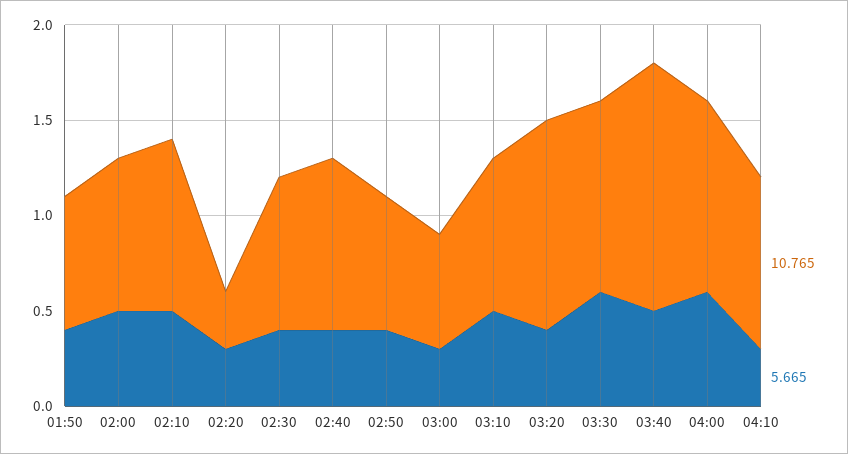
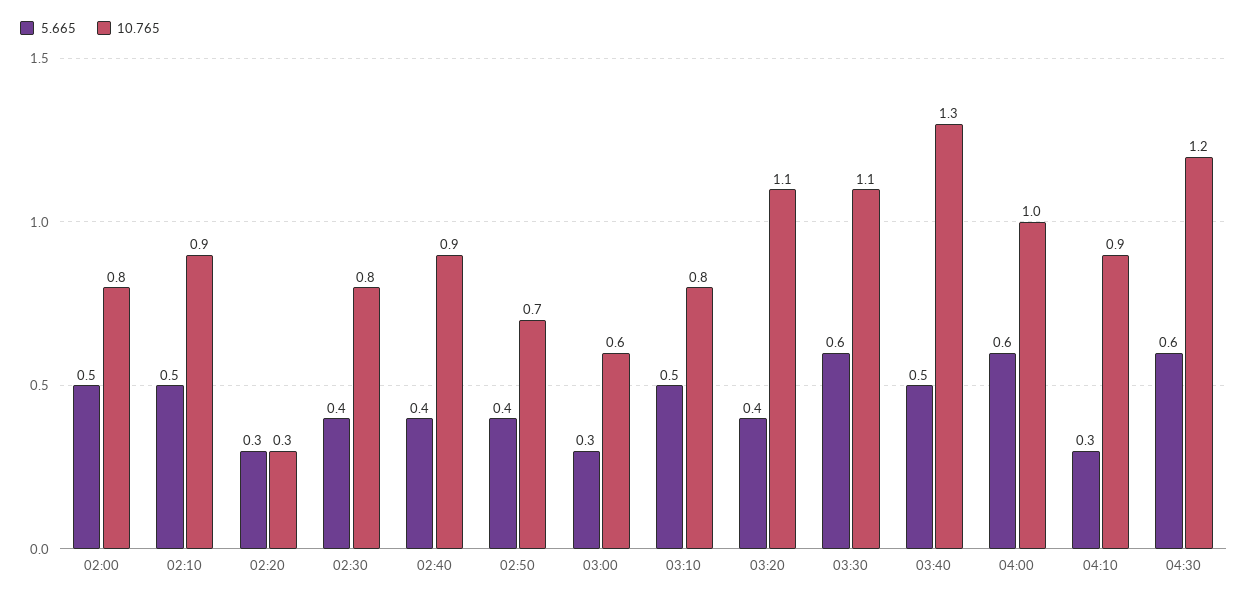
10.765, 01:50: 0.7 -> none
5.665, 01:50: 0.4 -> none
10.765, 03:30: 1 -> 1.1
5.665, 04:30: none -> 0.6
10.765, 04:30: none -> 1.2

